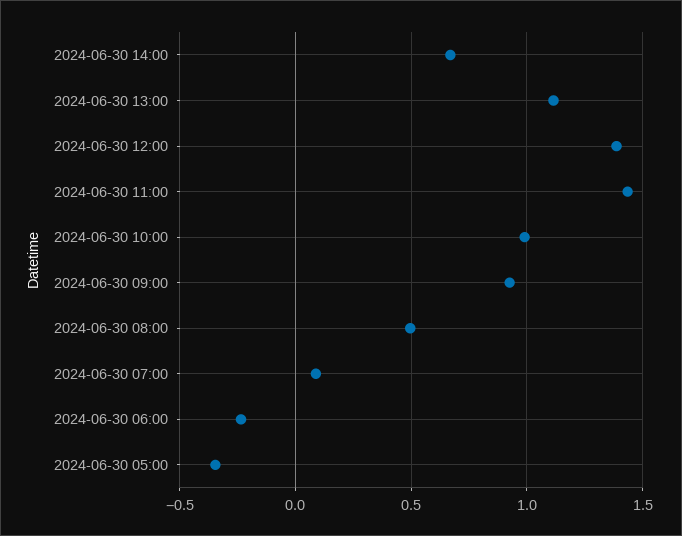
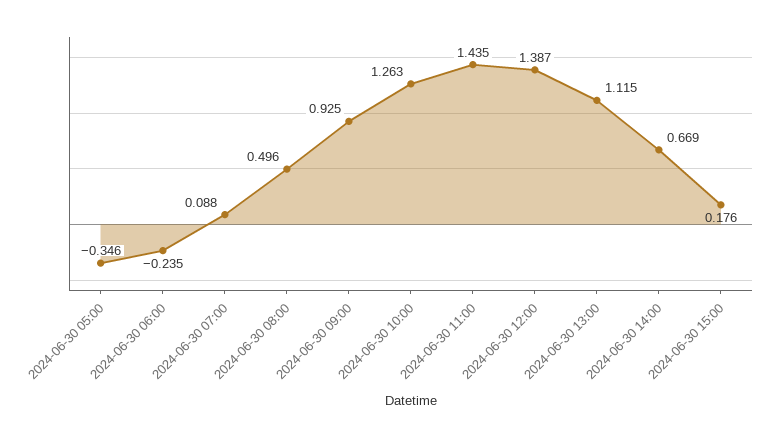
2024-06-30 10:00: 1 -> 1.263
2024-06-30 15:00: none -> 0.176

